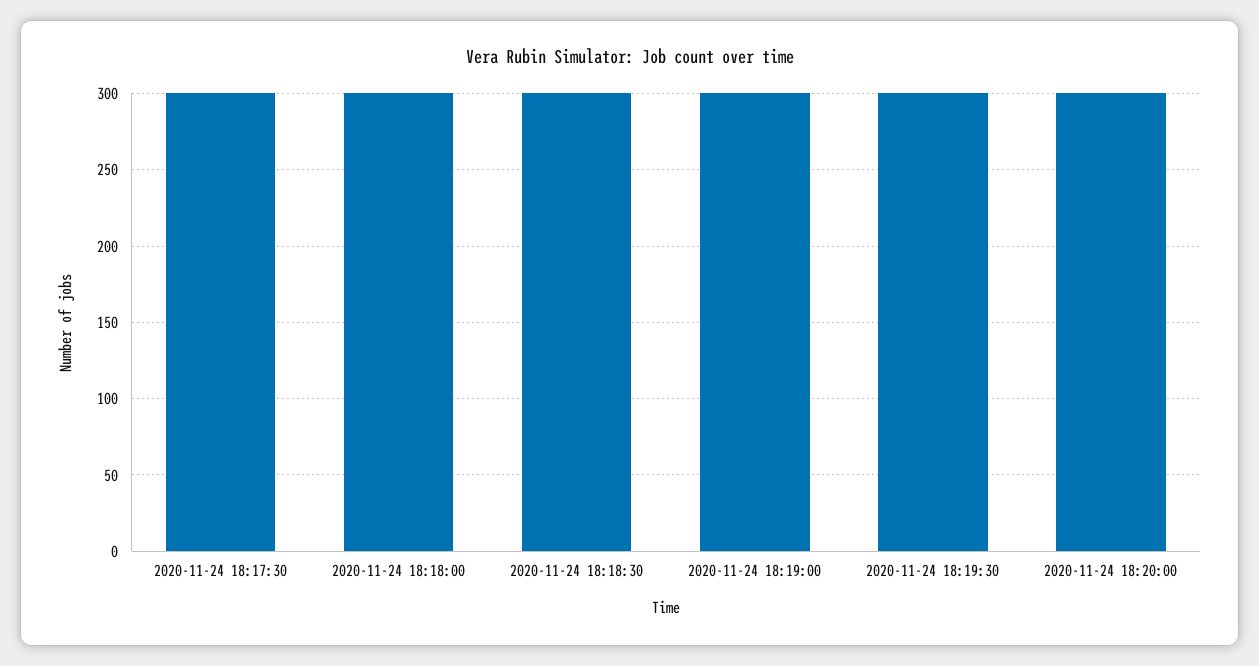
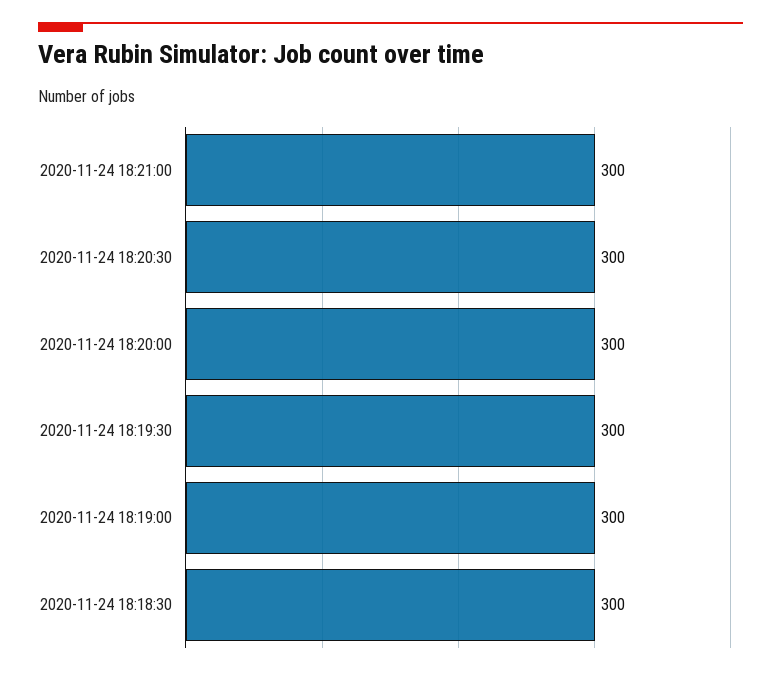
2020-11-24 18:17:30: 300 -> none
2020-11-24 18:18:00: 300 -> none
2020-11-24 18:21:00: none -> 300
2020-11-24 18:20:30: none -> 300

